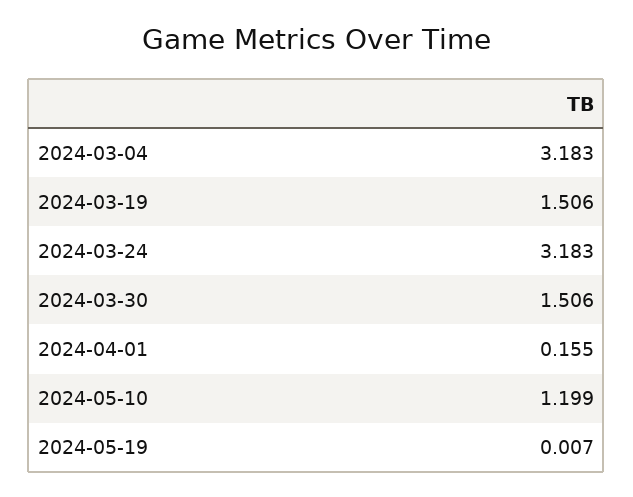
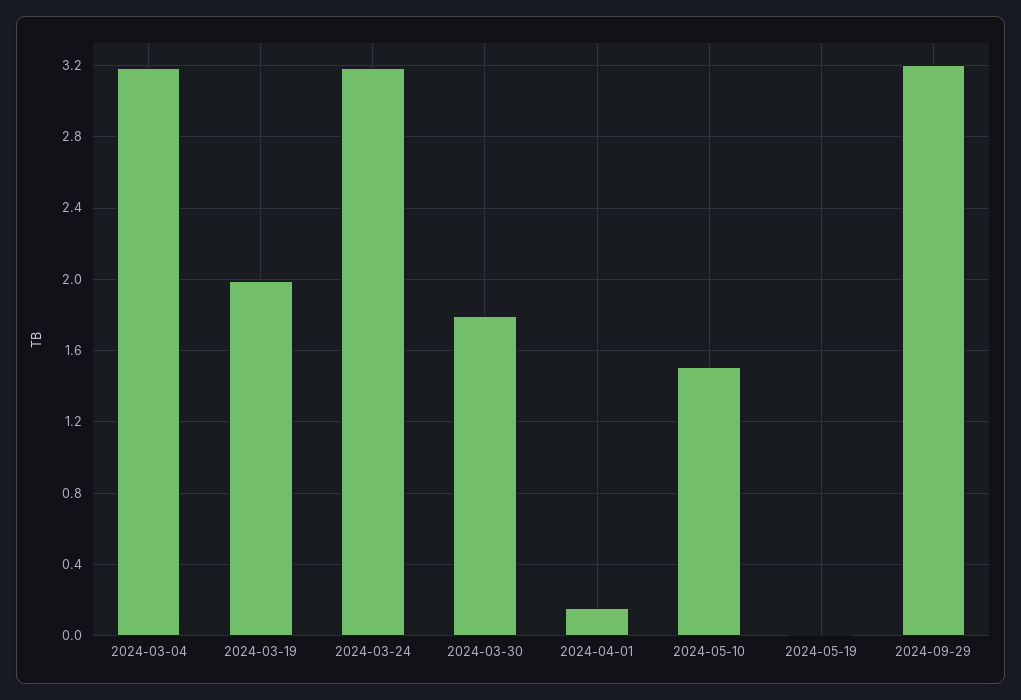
2024-03-19: 1.506 -> 2
2024-03-30: 1.506 -> 1.8
2024-05-10: 1.199 -> 1.5
2024-09-29: none -> 3.2

